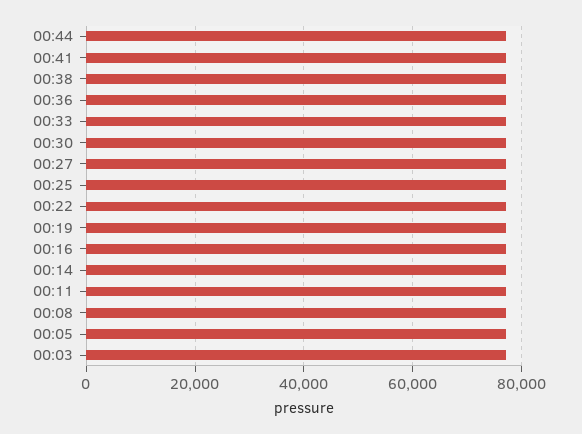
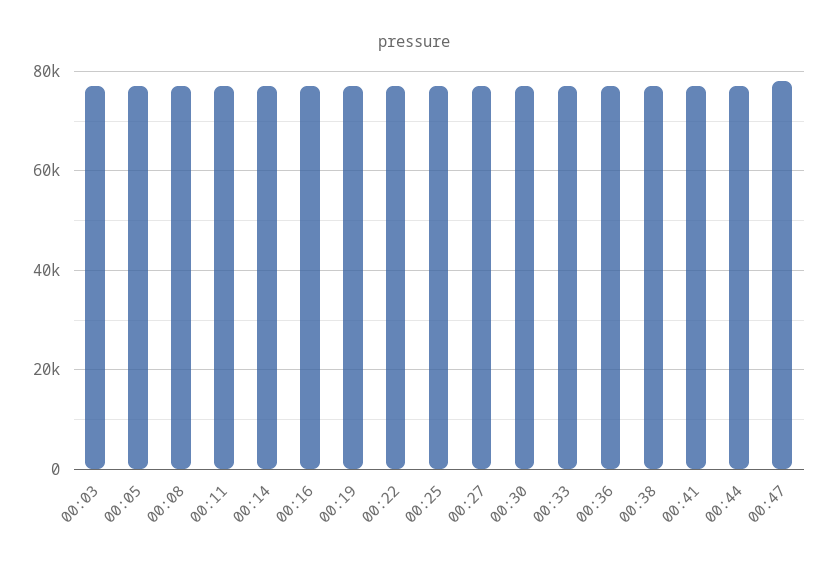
00:47: none -> 78000

